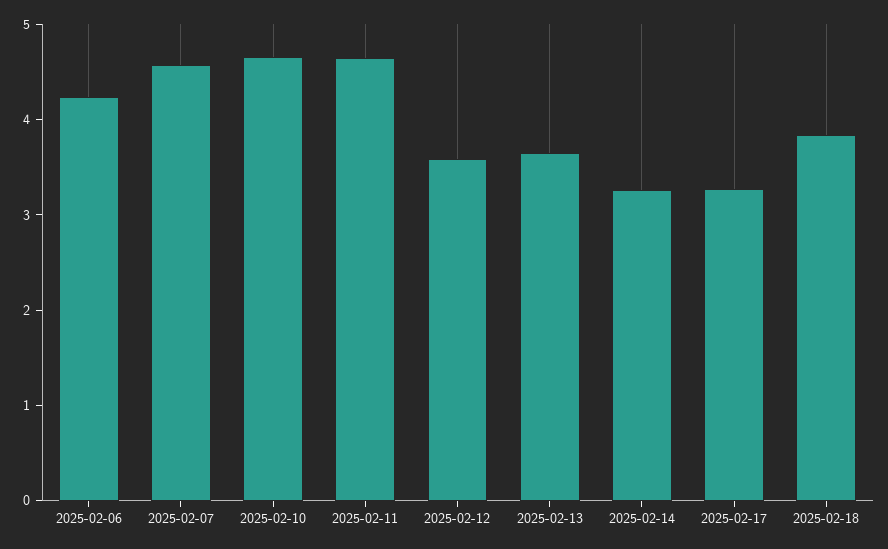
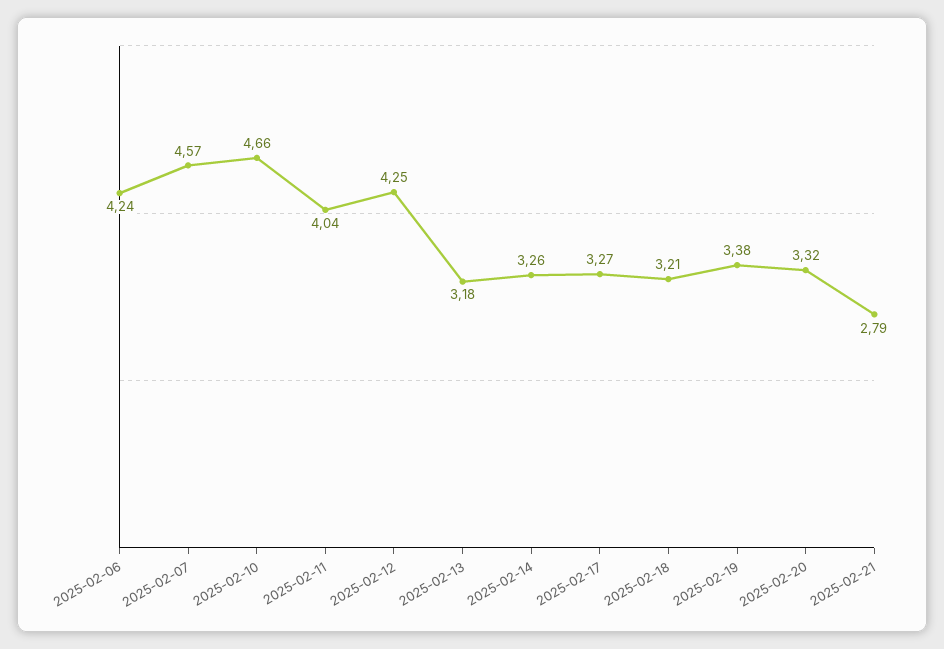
2025-02-11: 4.6 -> 4.04
2025-02-12: 3.6 -> 4.25
2025-02-13: 3.6 -> 3.18
2025-02-18: 3.8 -> 3.21
2025-02-19: none -> 3.38
2025-02-20: none -> 3.32
2025-02-21: none -> 2.79

